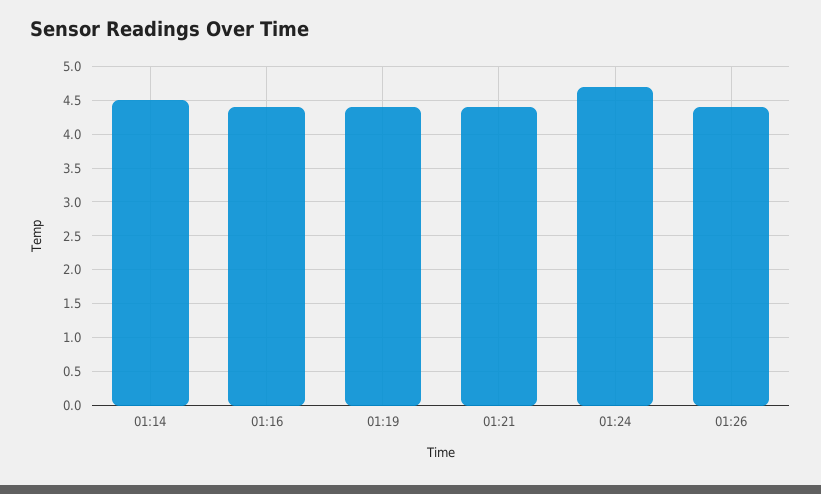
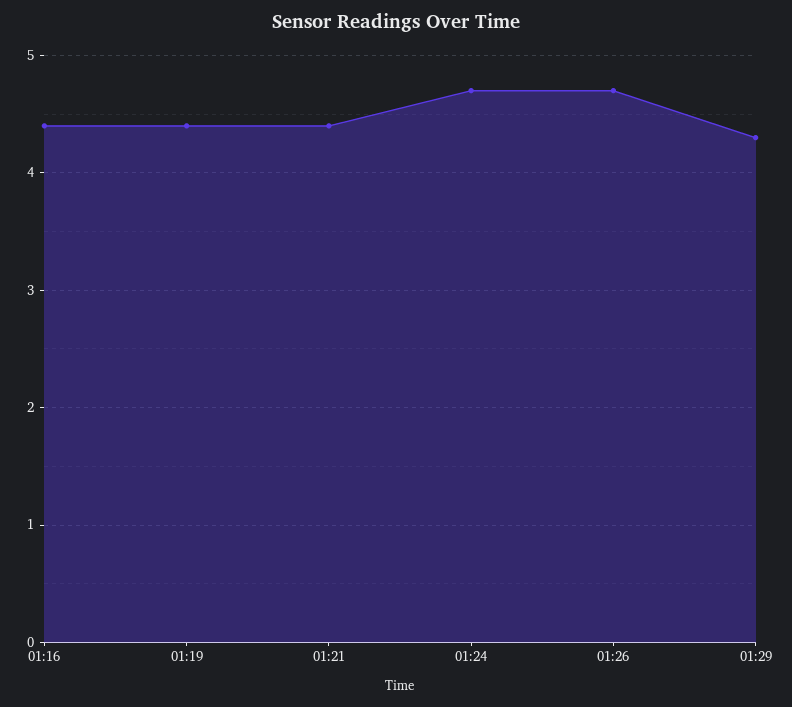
01:14: 4.5 -> none
01:26: 4.4 -> 4.7
01:29: none -> 4.3

